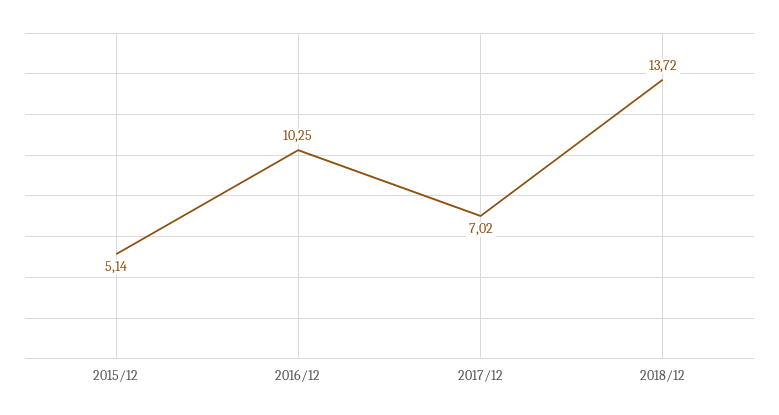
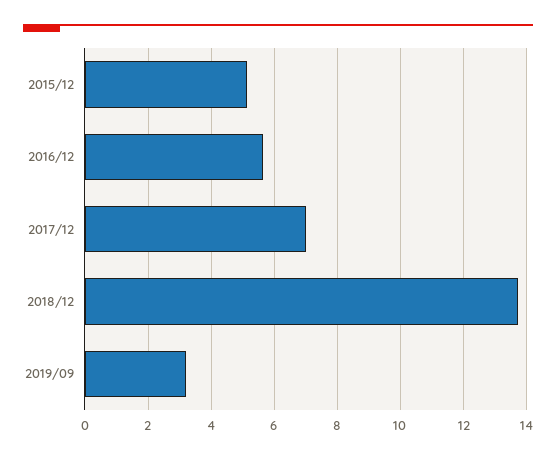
2016/12: 10.25 -> 5.6
2019/09: none -> 3.2

